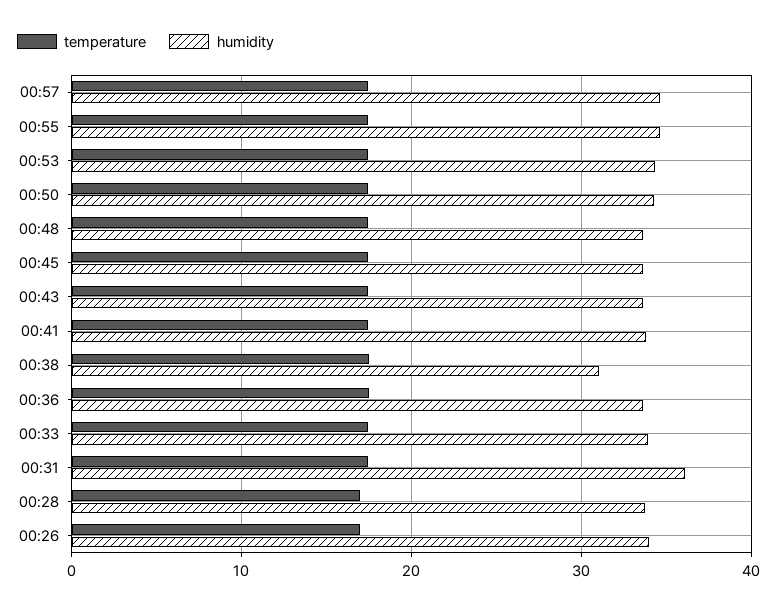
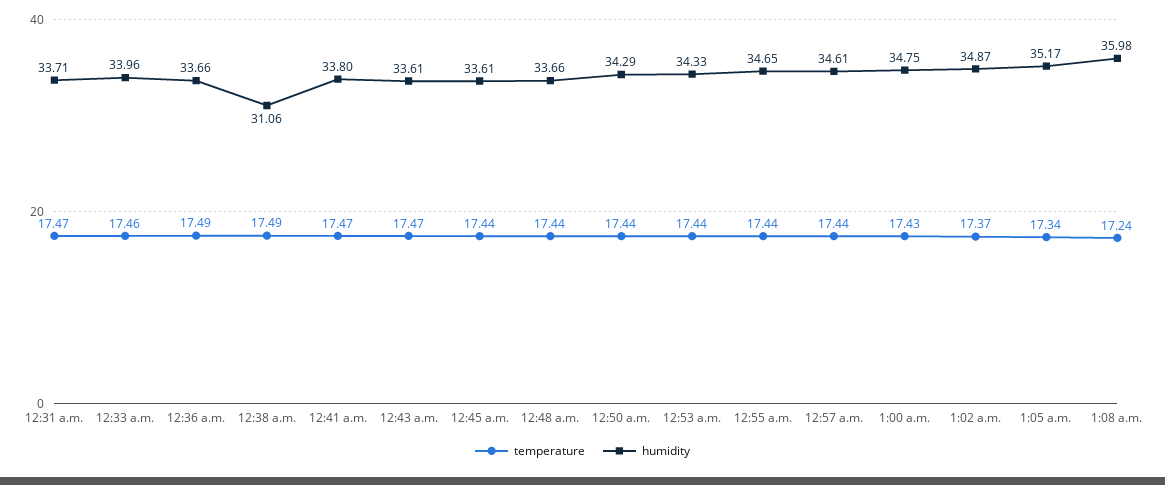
humidity, 00:31: 36 -> 33.71
temperature, 00:28: 17 -> none
humidity, 00:28: 34 -> none
temperature, 00:26: 17 -> none
humidity, 00:26: 34 -> none
temperature, 1:00 a.m.: none -> 17.43
humidity, 1:00 a.m.: none -> 34.75
temperature, 1:02 a.m.: none -> 17.37
humidity, 1:02 a.m.: none -> 34.87
temperature, 1:05 a.m.: none -> 17.34
humidity, 1:05 a.m.: none -> 35.17
temperature, 1:08 a.m.: none -> 17.24
humidity, 1:08 a.m.: none -> 35.98

